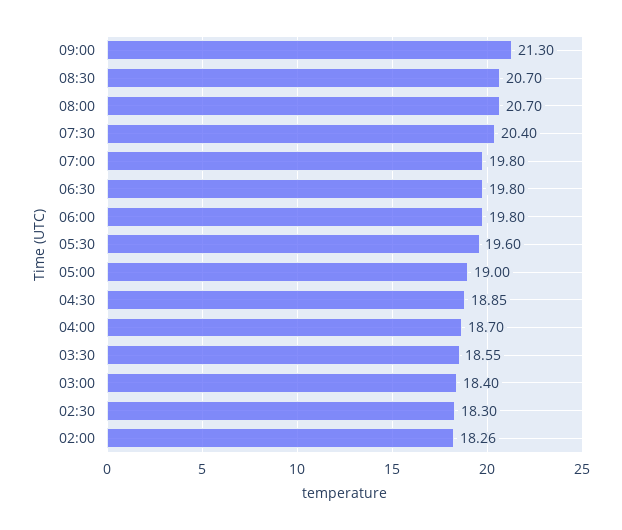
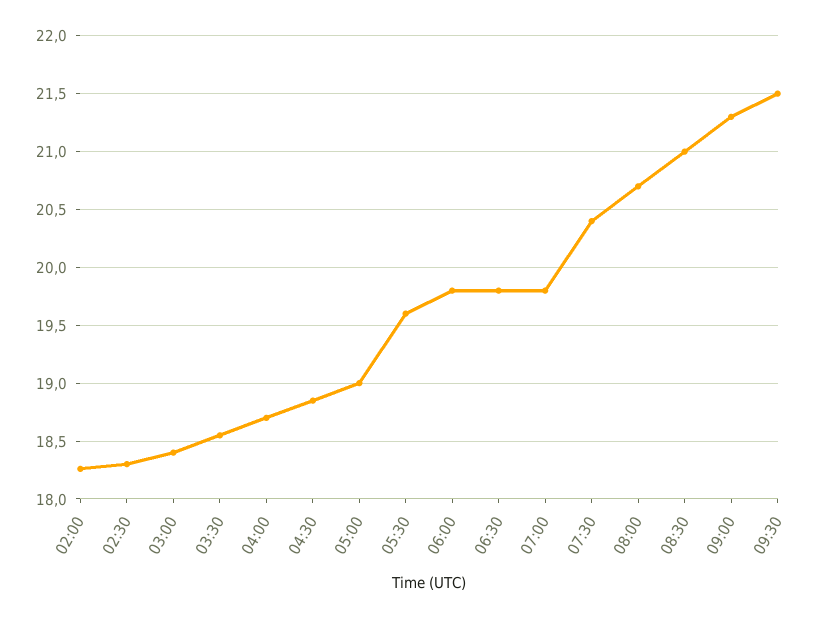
08:30: 20.7 -> 21
09:30: none -> 21.5

